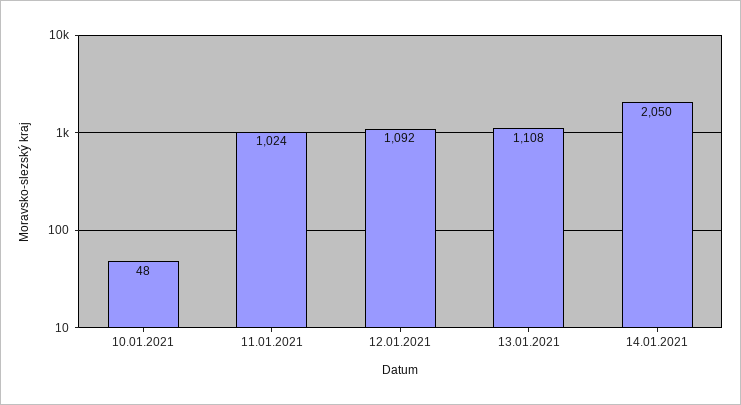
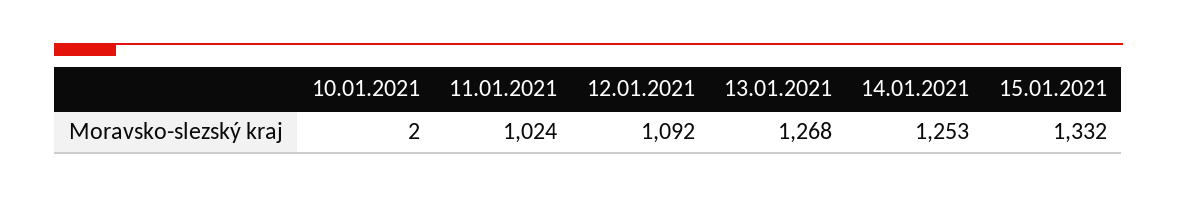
10.01.2021: 48 -> 2
13.01.2021: 1108 -> 1268
14.01.2021: 2050 -> 1253
15.01.2021: none -> 1332

